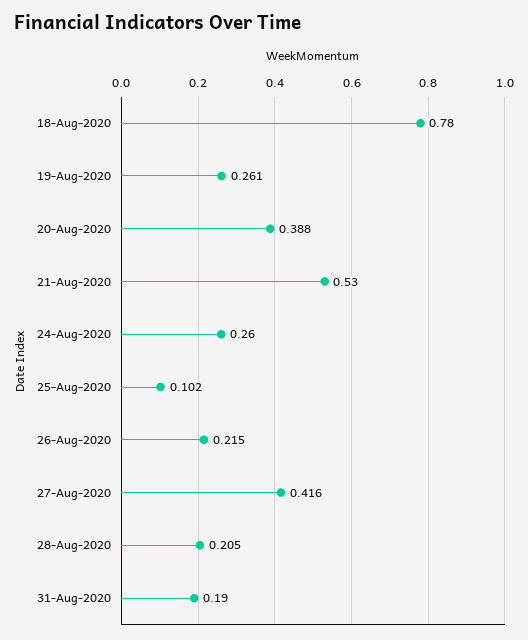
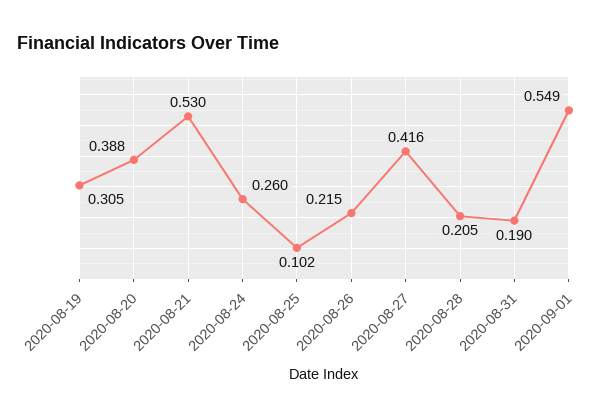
18-Aug-2020: 0.78 -> none
19-Aug-2020: 0.261 -> 0.305
2020-09-01: none -> 0.549

